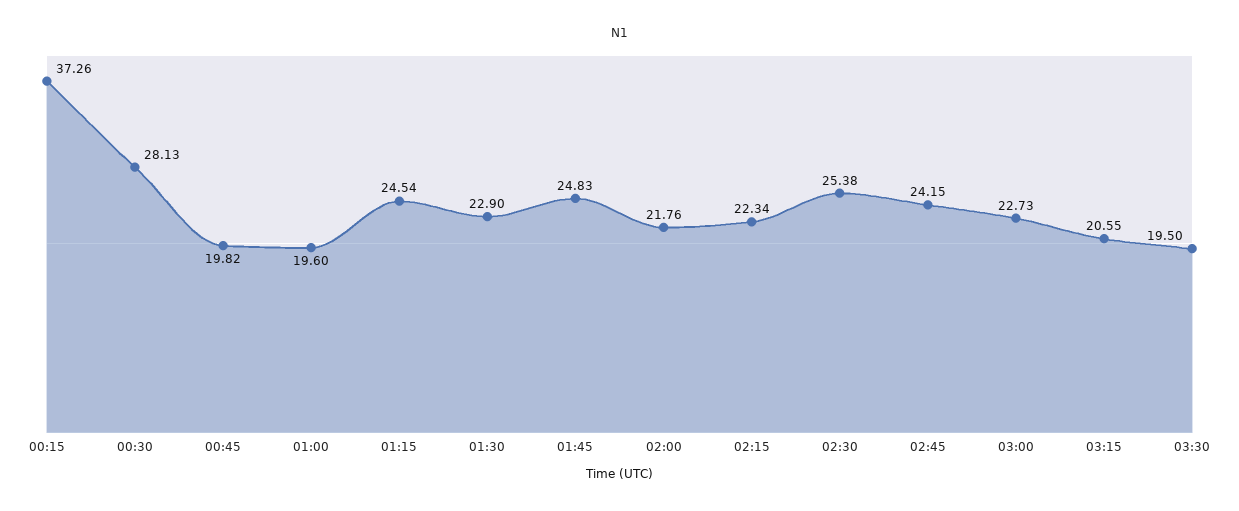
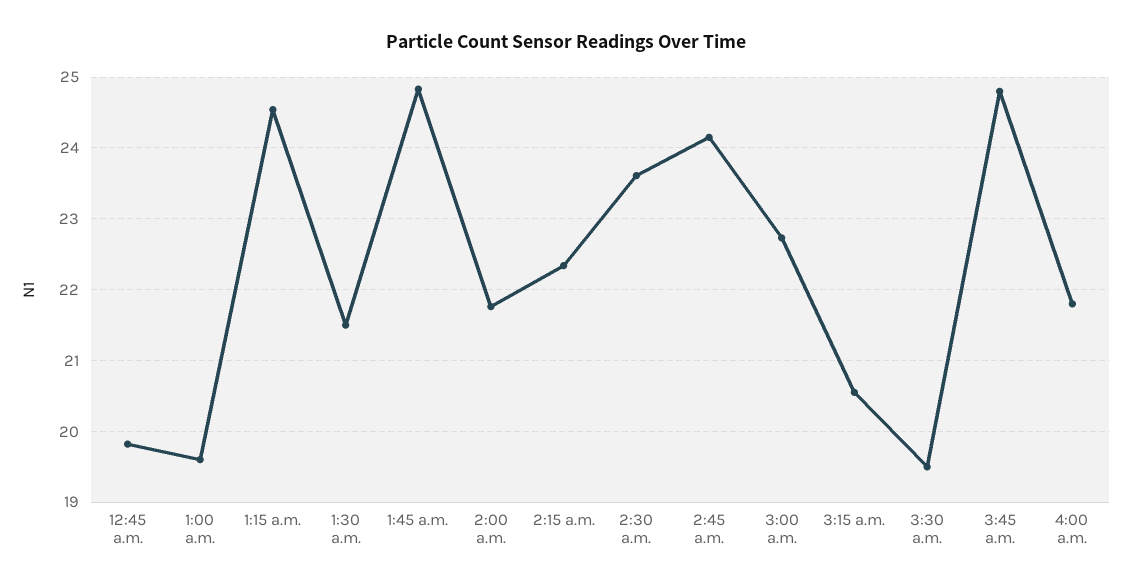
00:15: 37.26 -> none
00:30: 28.13 -> none
01:30: 22.9 -> 21.5
02:30: 25.38 -> 23.6
3:45 a.m.: none -> 24.8
4:00 a.m.: none -> 21.8

